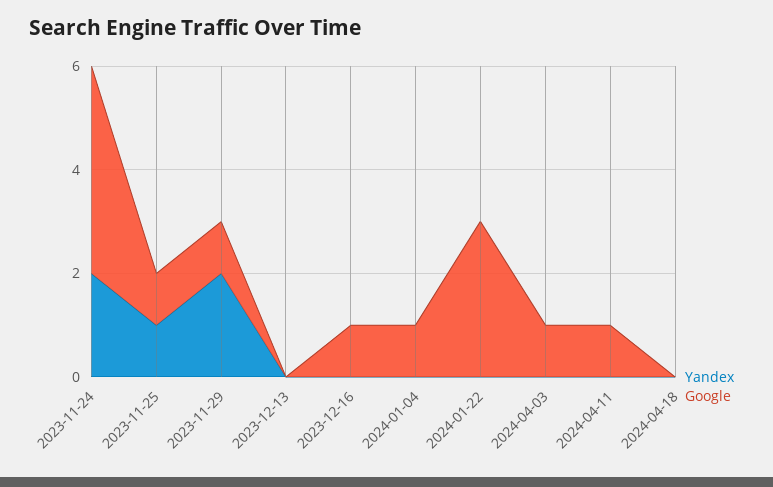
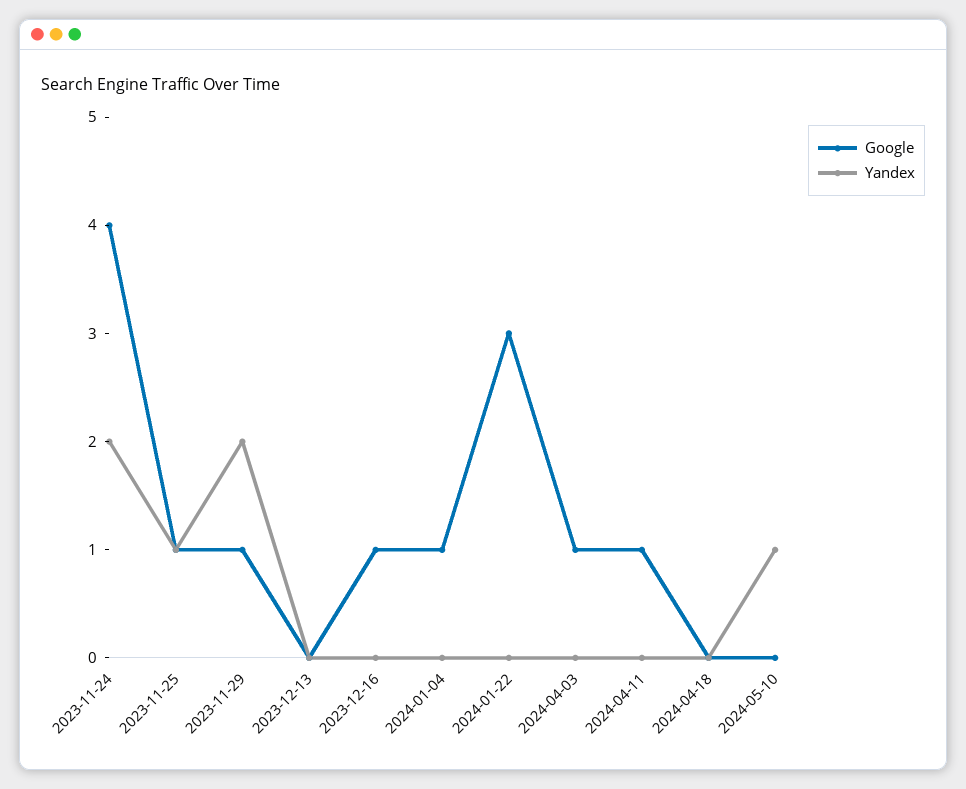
Google, 2024-05-10: none -> 0
Yandex, 2024-05-10: none -> 1

